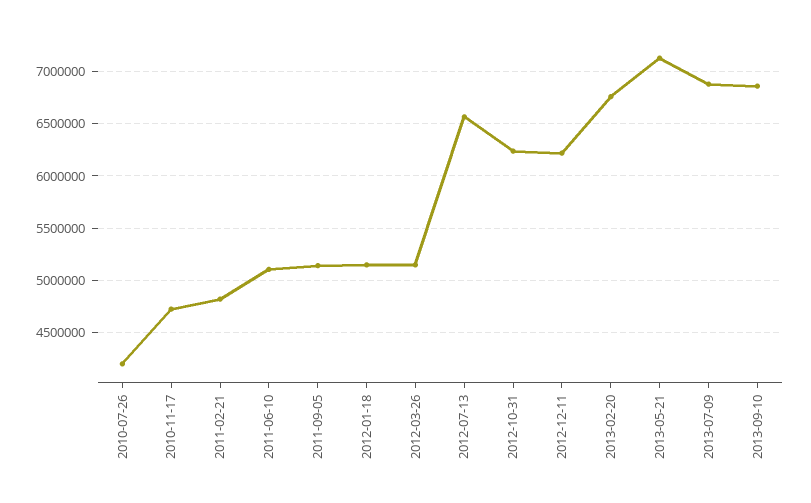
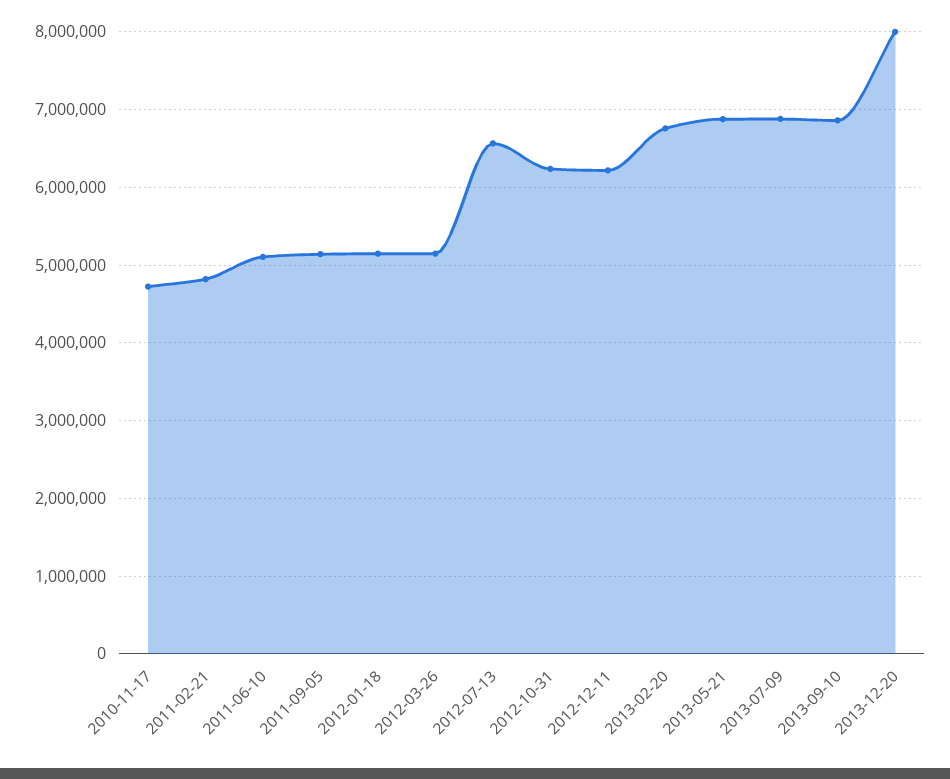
2010-07-26: 4200000 -> none
2013-05-21: 7100000 -> 6900000
2013-12-20: none -> 8000000

